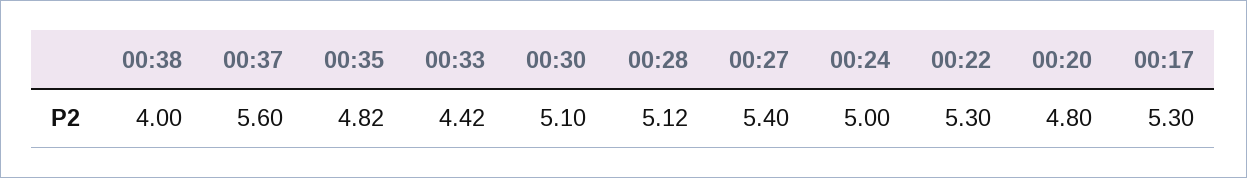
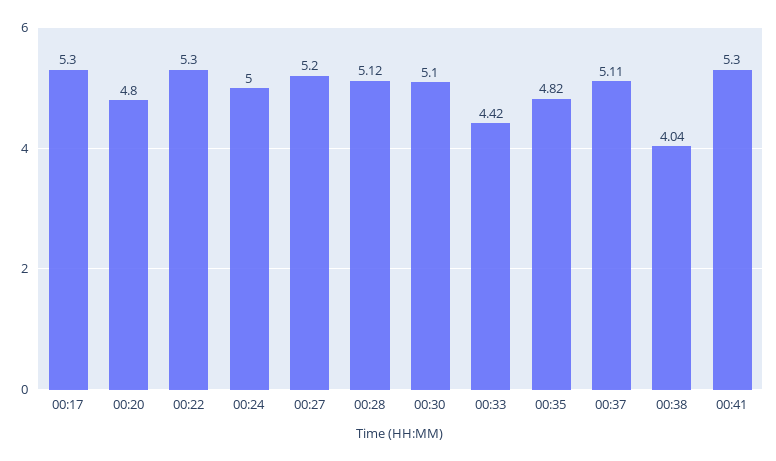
00:38: 4 -> 4.04
00:37: 5.6 -> 5.11
00:27: 5.4 -> 5.2
00:41: none -> 5.3

